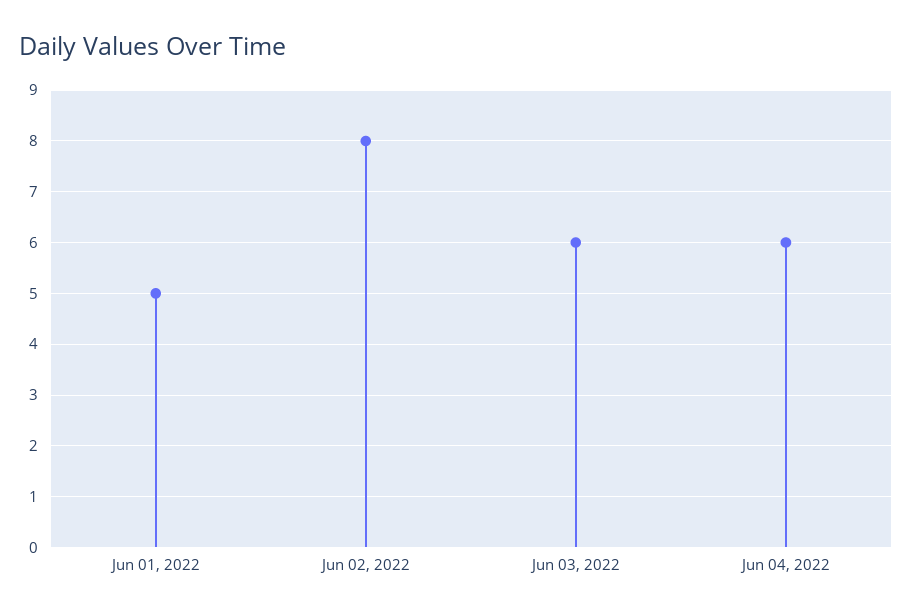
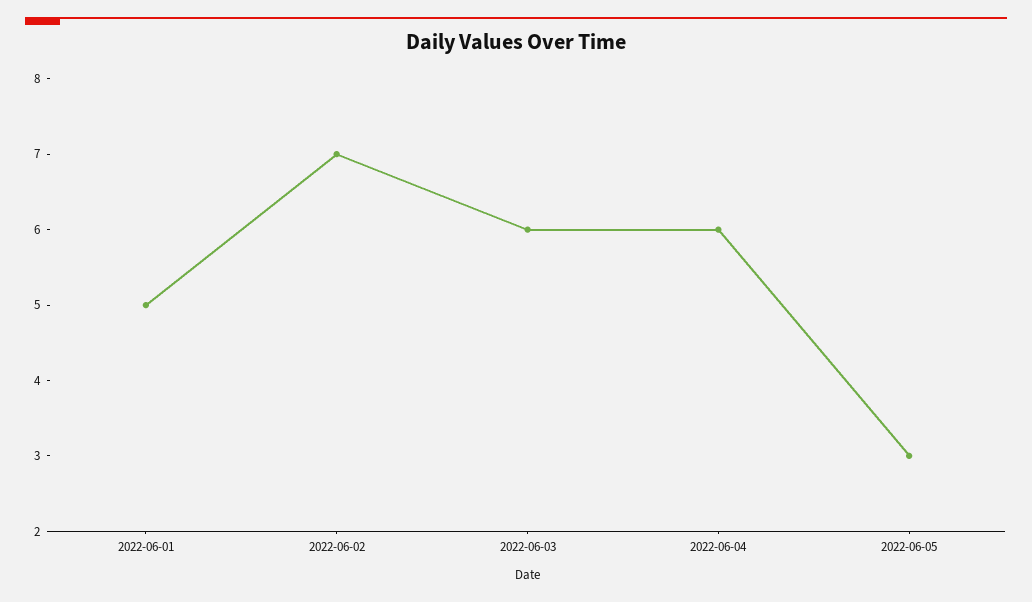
Jun 02, 2022: 8 -> 7
2022-06-05: none -> 3

